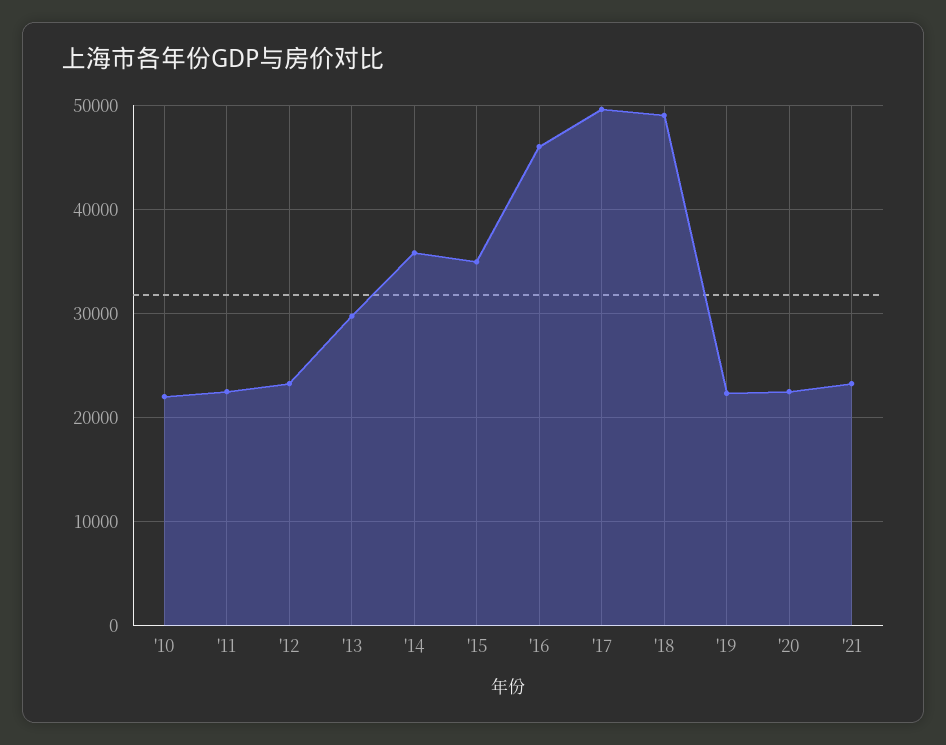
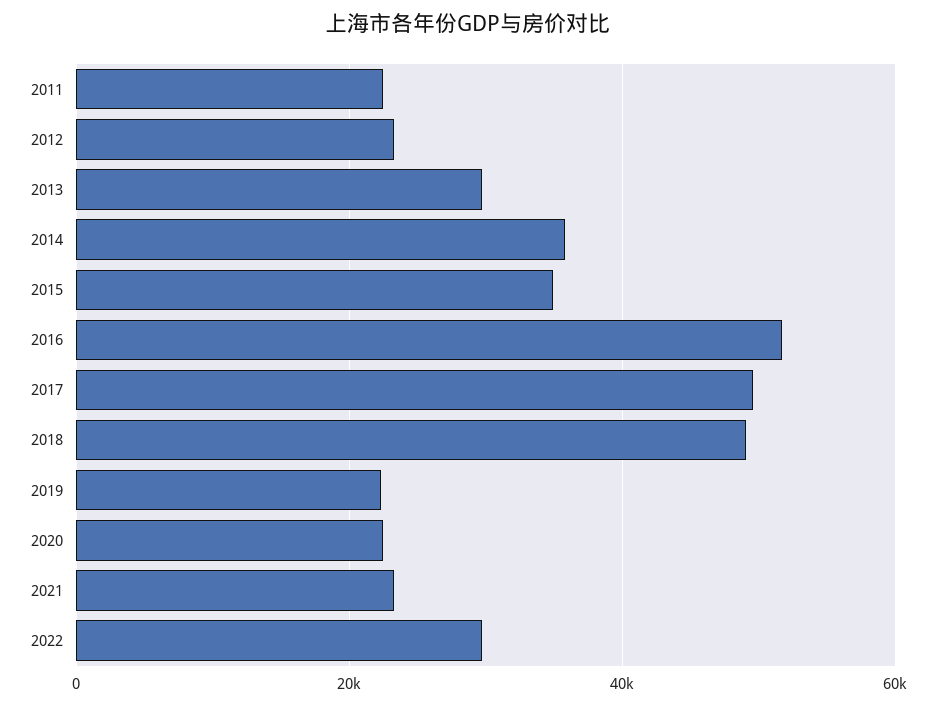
'10: 22000 -> none
'16: 46000 -> 52000
2022: none -> 30000

